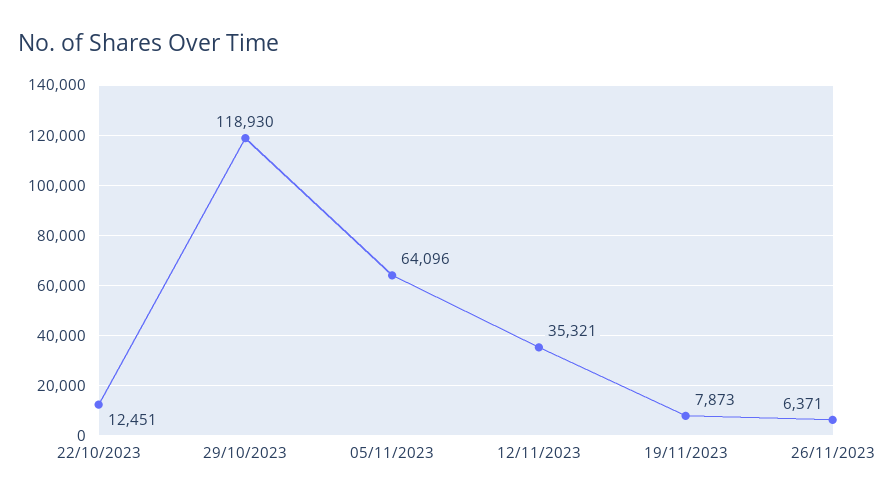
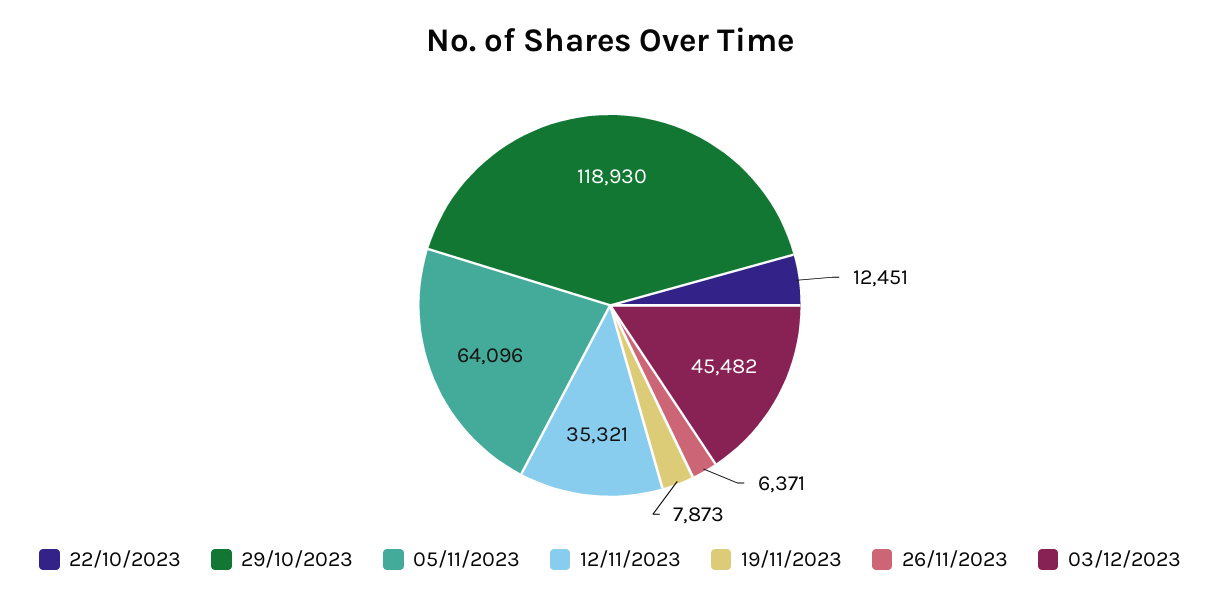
03/12/2023: none -> 45482

